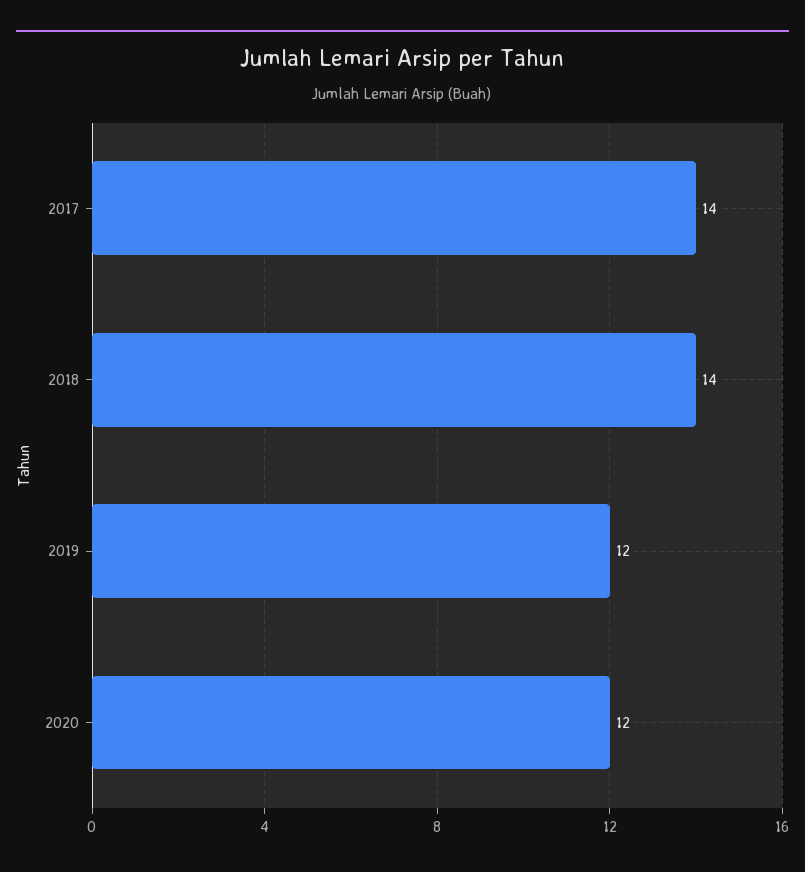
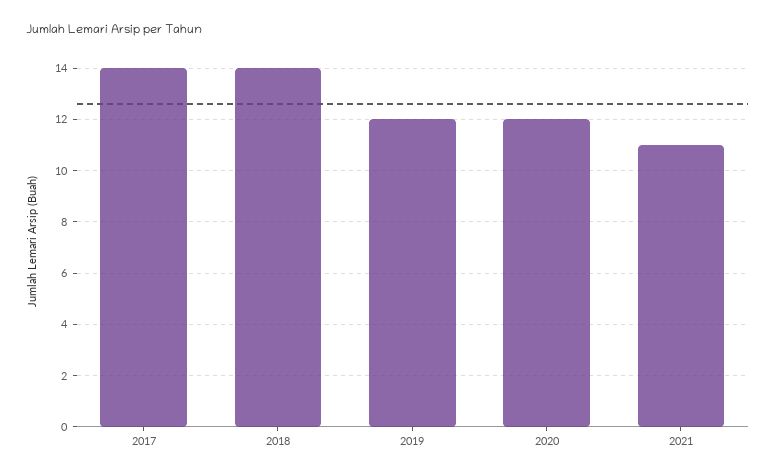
2021: none -> 11

